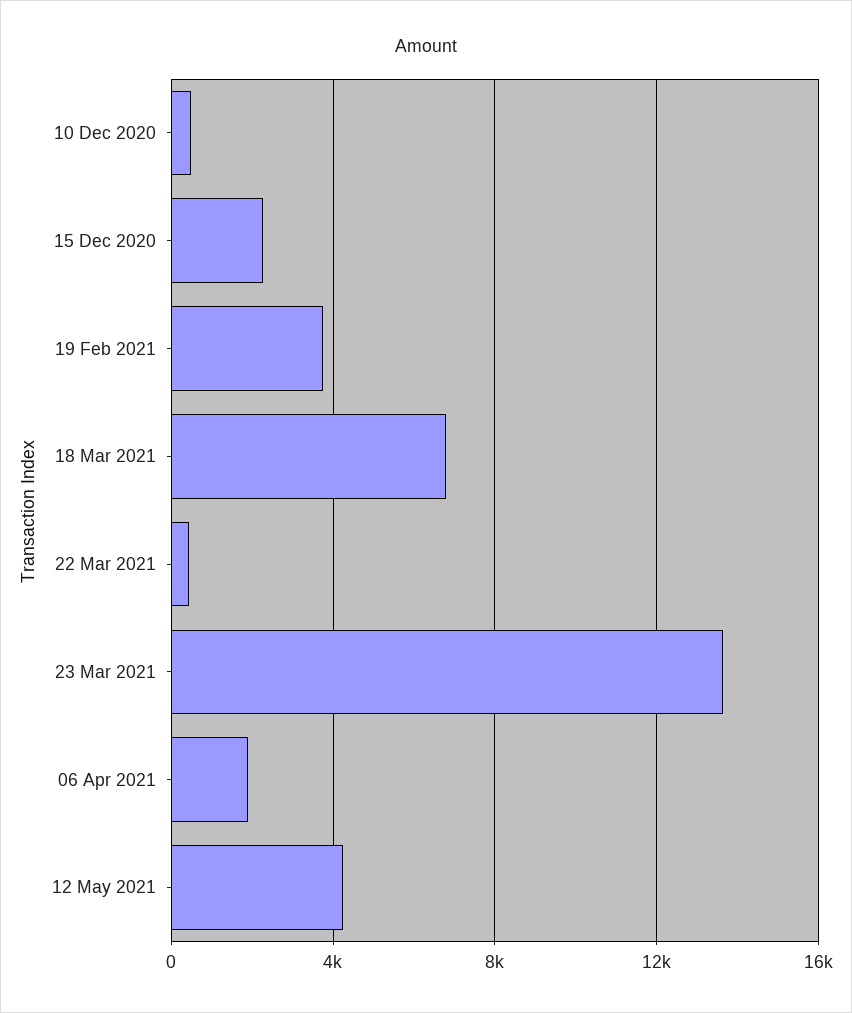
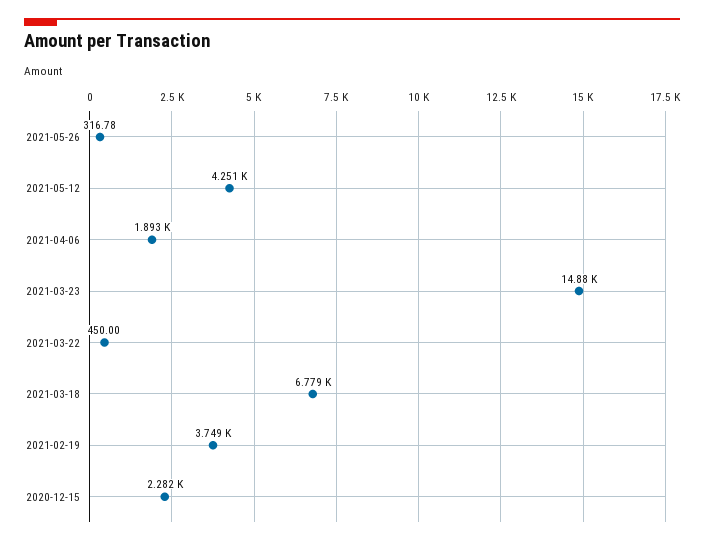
10 Dec 2020: 500 -> none
23 Mar 2021: 13500 -> 14880
2021-05-26: none -> 316.78

